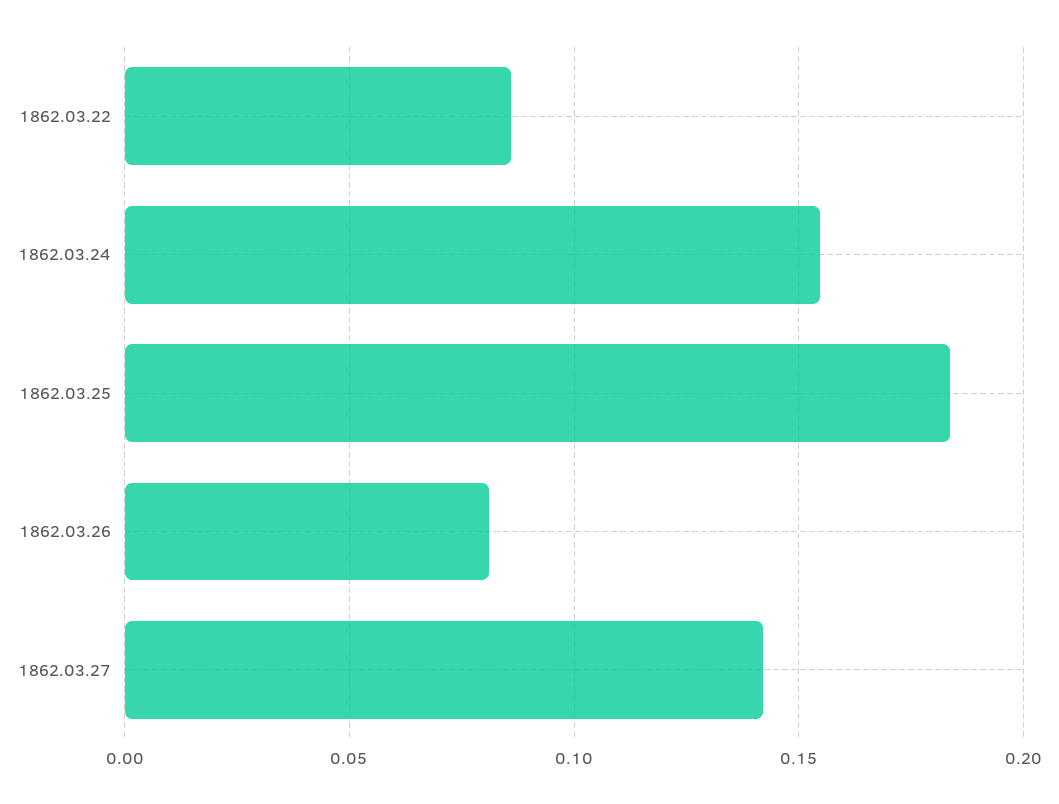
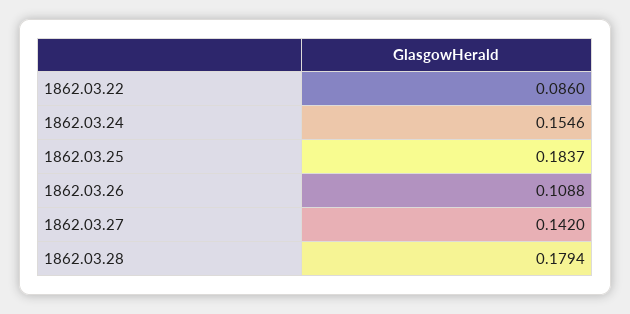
1862.03.26: 0.08 -> 0.1088
1862.03.28: none -> 0.1794

